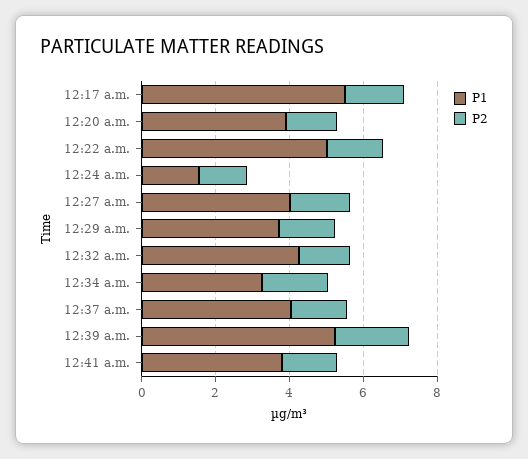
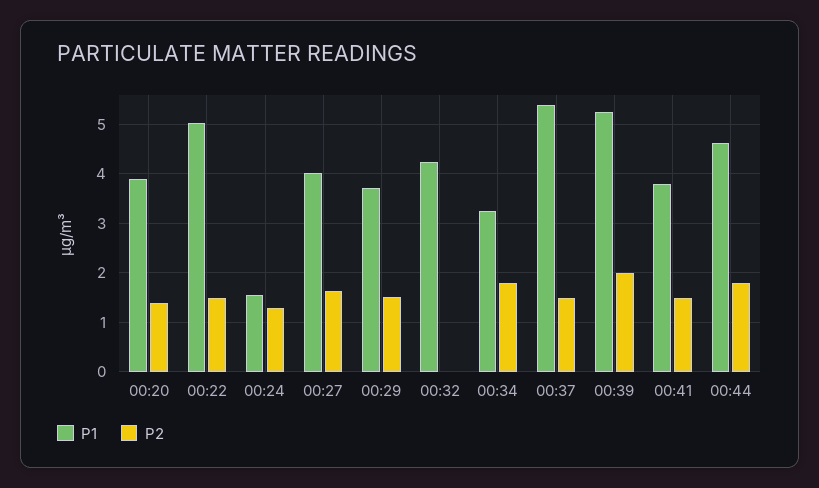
P1, 12:17 a.m.: 5.5 -> none
P2, 12:17 a.m.: 1.5 -> none
P2, 12:32 a.m.: 1.5 -> 0
P1, 12:37 a.m.: 4 -> 5.4
P1, 00:44: none -> 4.6
P2, 00:44: none -> 1.8

